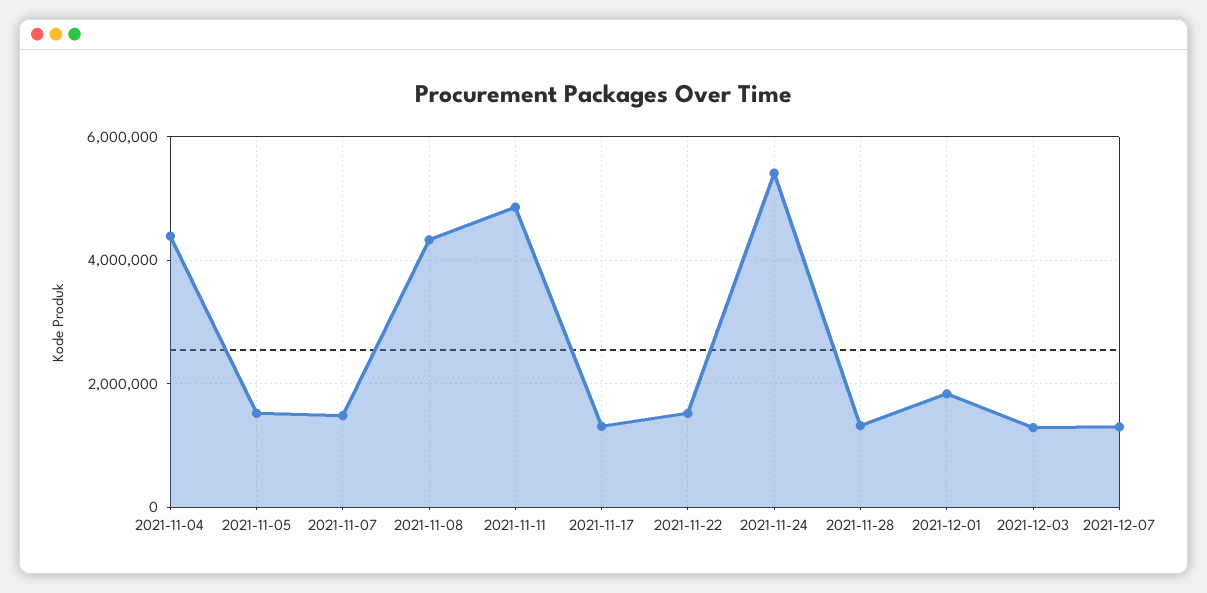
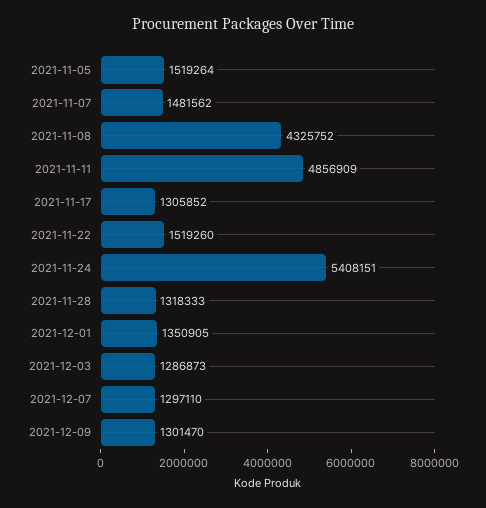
2021-11-04: 4400000 -> none
2021-12-01: 1800000 -> 1350905
2021-12-09: none -> 1301470

